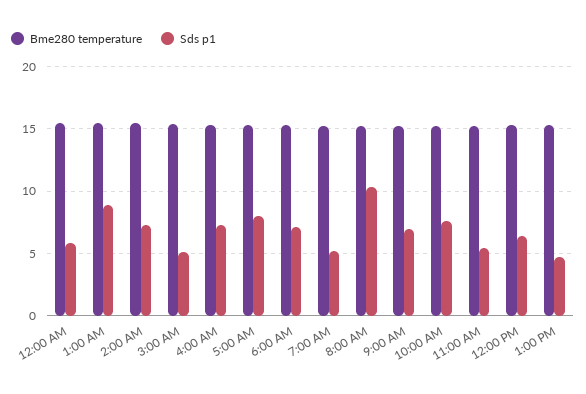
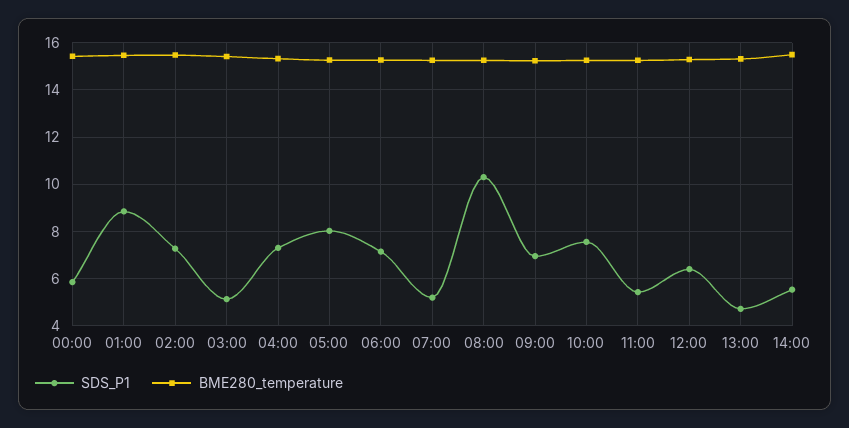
Sds p1, 14:00: none -> 5.5
Bme280 temperature, 14:00: none -> 15.5

